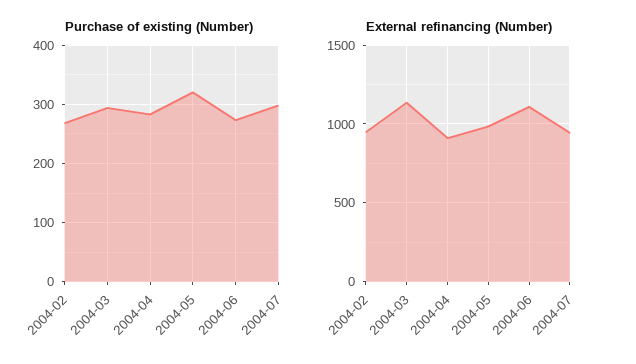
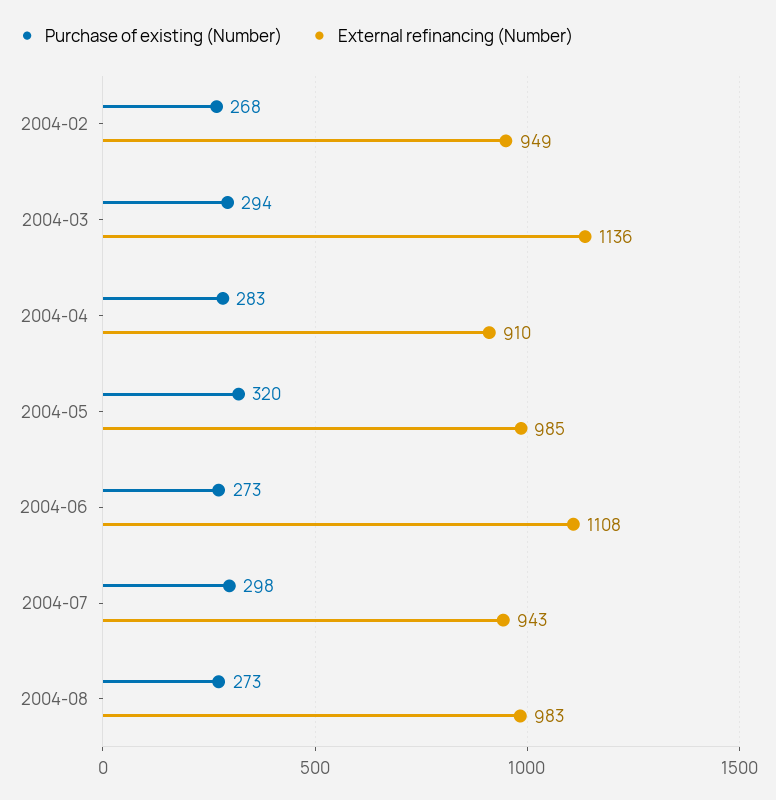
Purchase of existing (Number), 2004-08: none -> 273
External refinancing (Number), 2004-08: none -> 983

